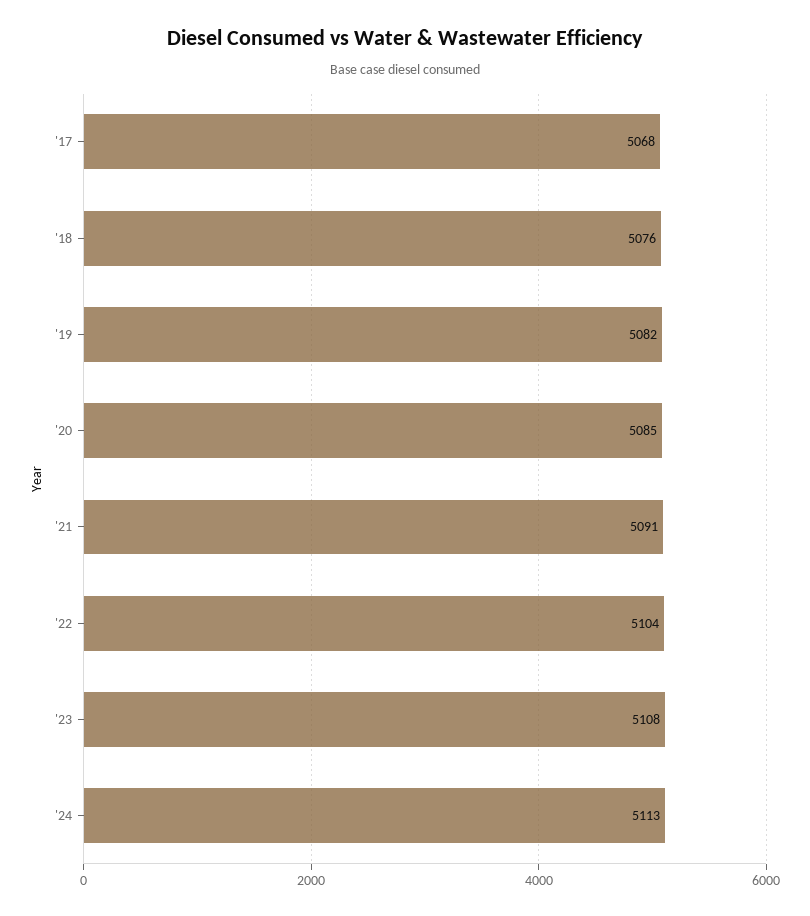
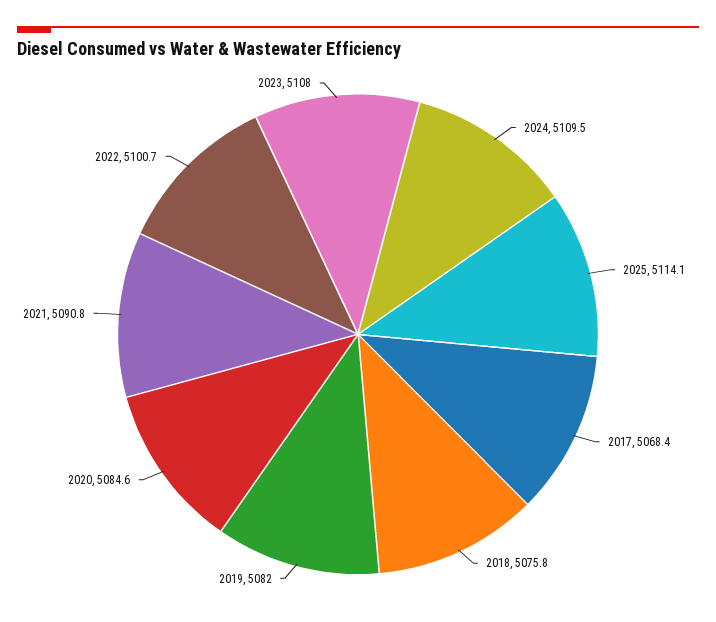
'22: 5104 -> 5100.7
'24: 5113 -> 5109.5
2025: none -> 5114.1

